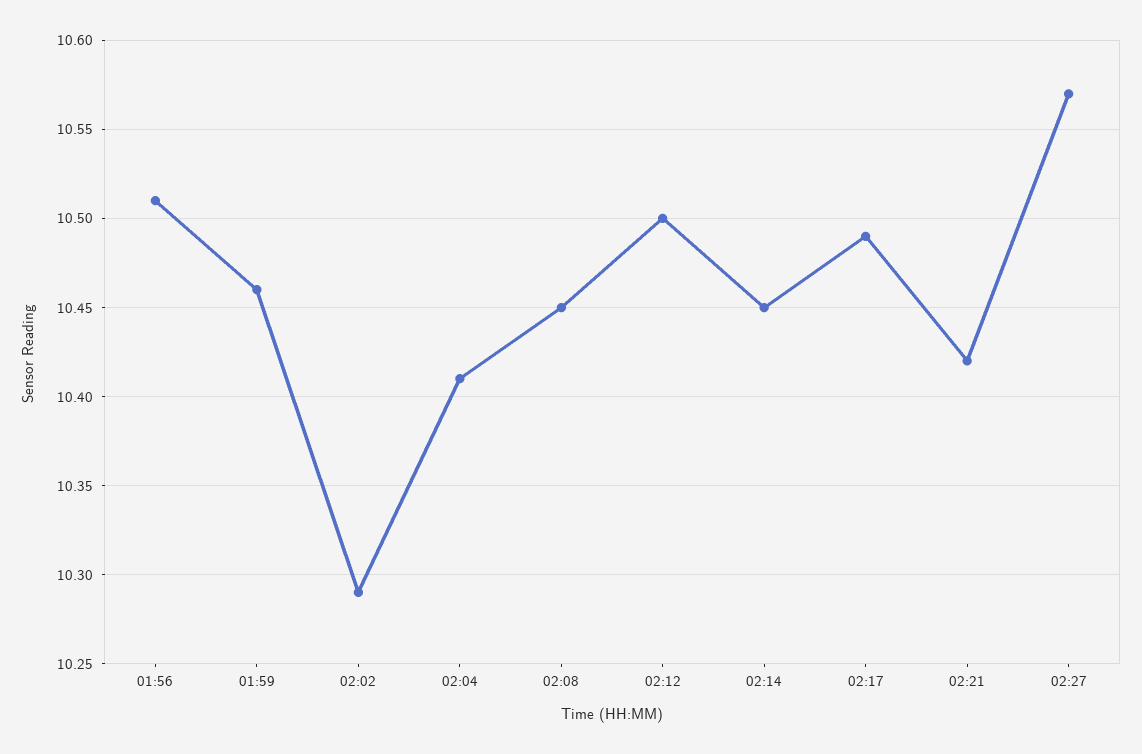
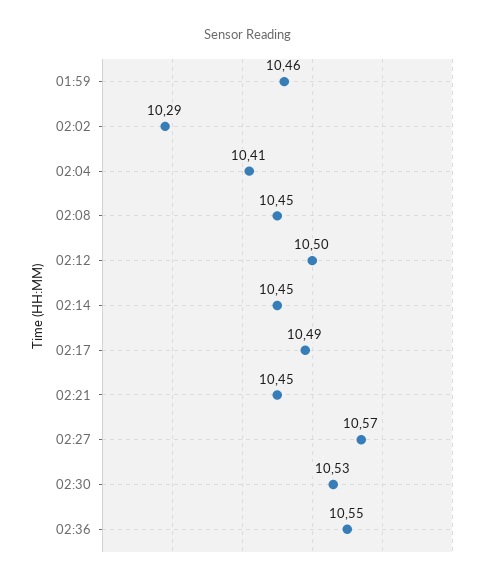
01:56: 10.51 -> none
02:21: 10.42 -> 10.45
02:30: none -> 10.53
02:36: none -> 10.55

